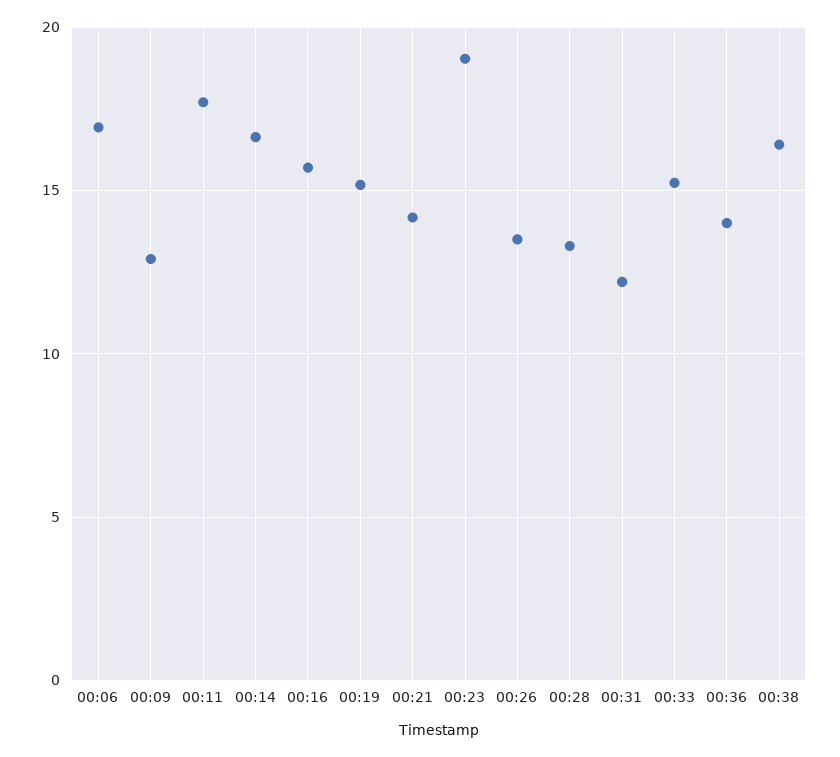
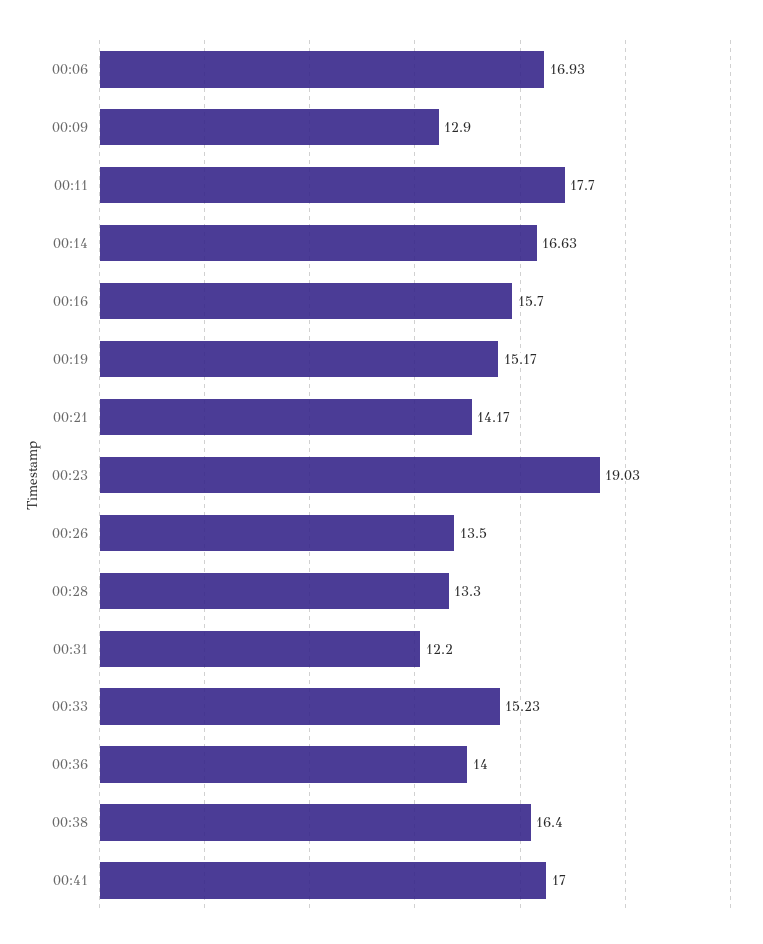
00:41: none -> 17

